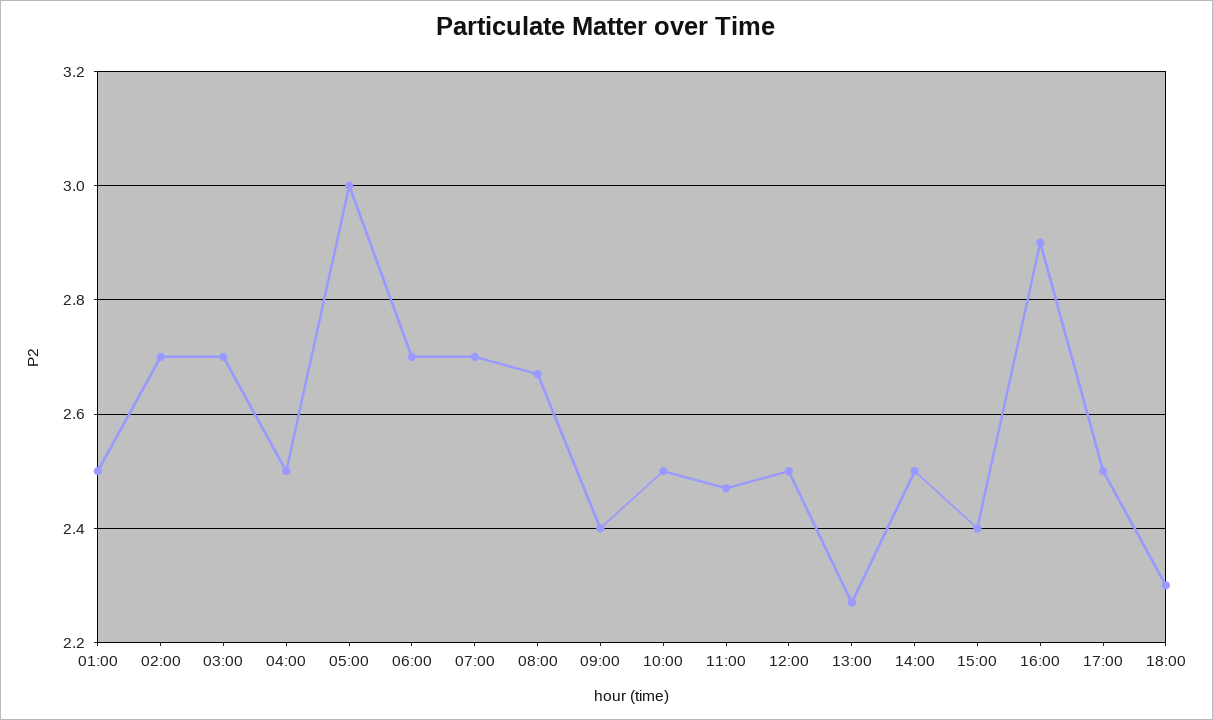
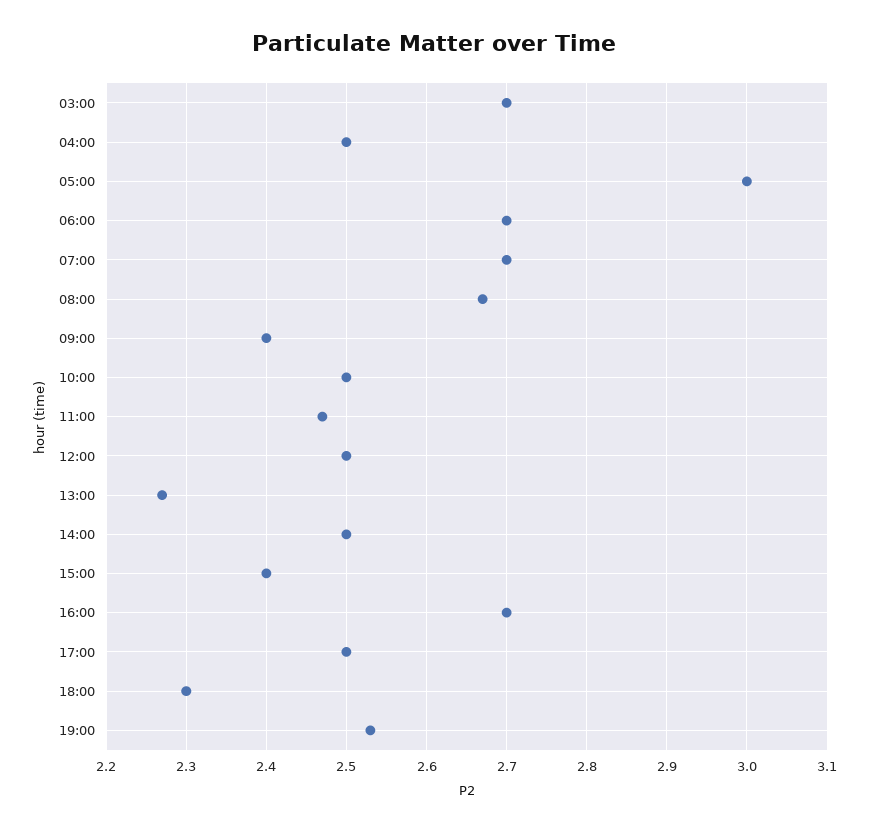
01:00: 2.5 -> none
02:00: 2.7 -> none
16:00: 2.9 -> 2.7
19:00: none -> 2.53

